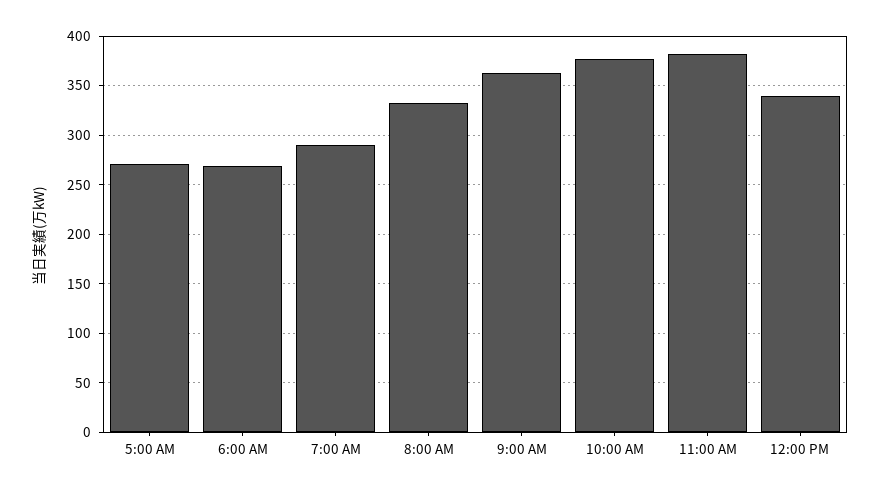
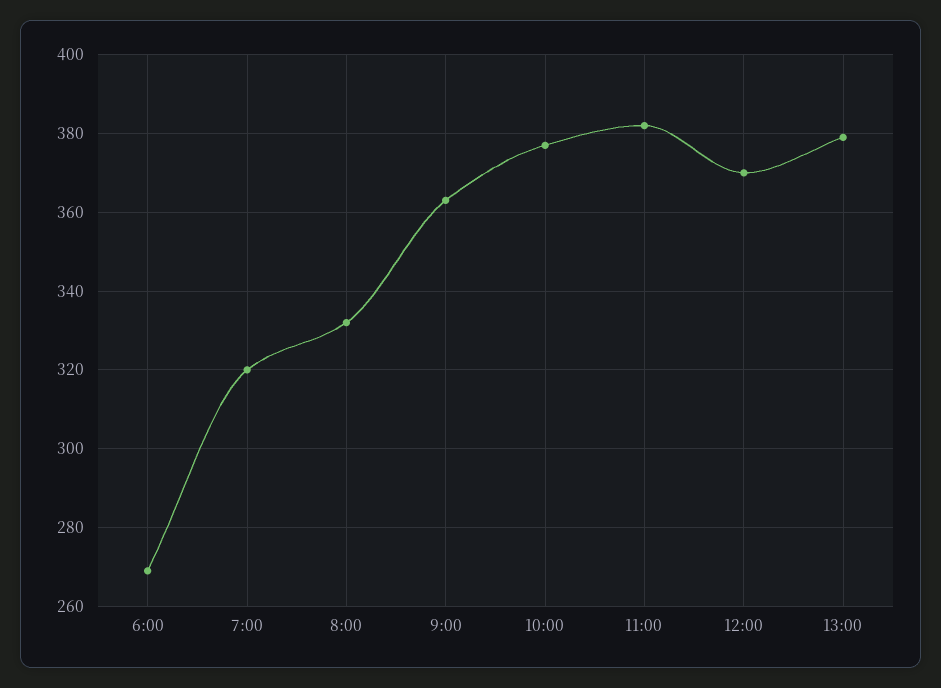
5:00 AM: 270 -> none
7:00 AM: 290 -> 320
12:00 PM: 340 -> 370
13:00: none -> 380

